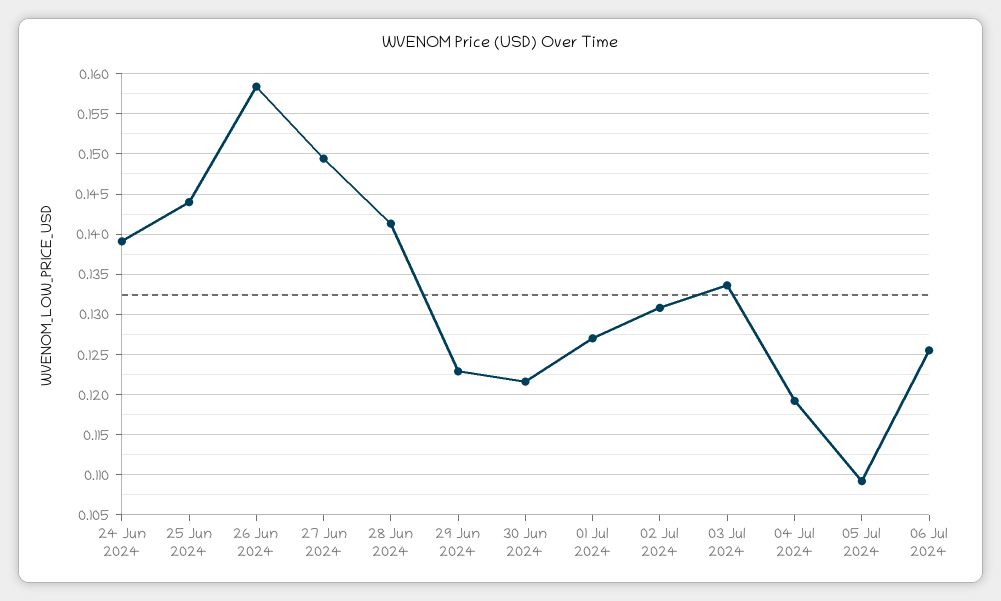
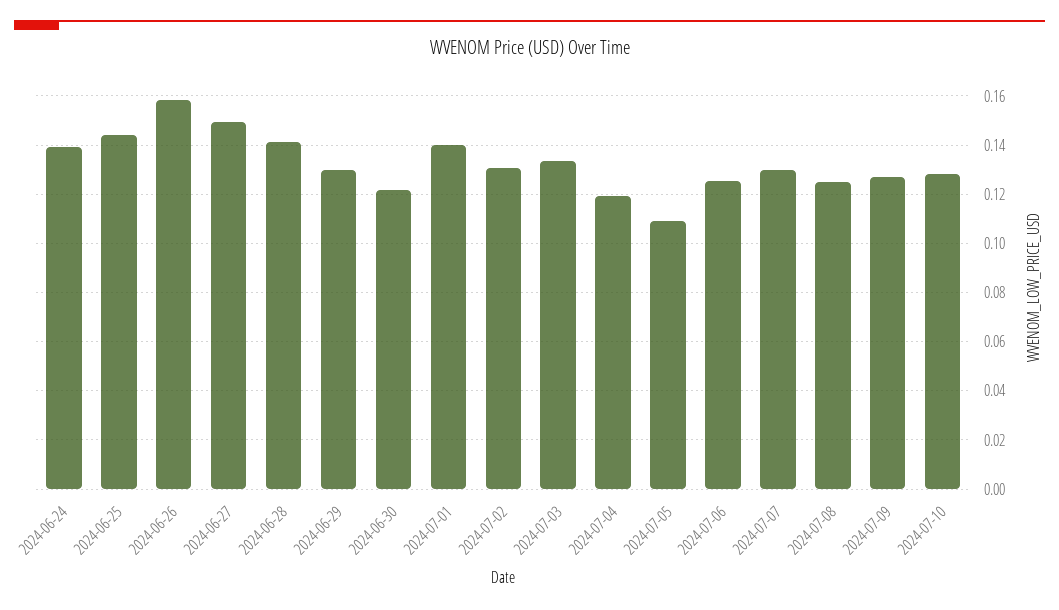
29 Jun 2024: 0.123 -> 0.13
01 Jul 2024: 0.127 -> 0.14
2024-07-07: none -> 0.13
2024-07-08: none -> 0.125
2024-07-09: none -> 0.1275
2024-07-10: none -> 0.1275

